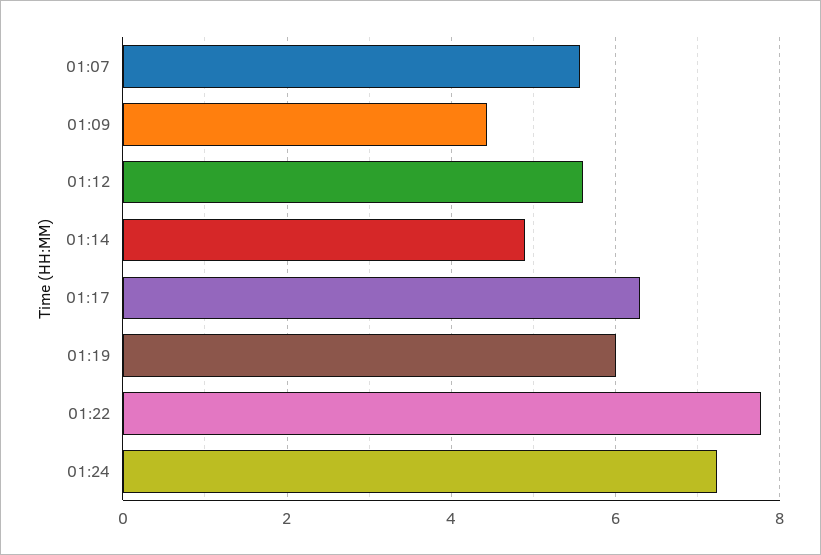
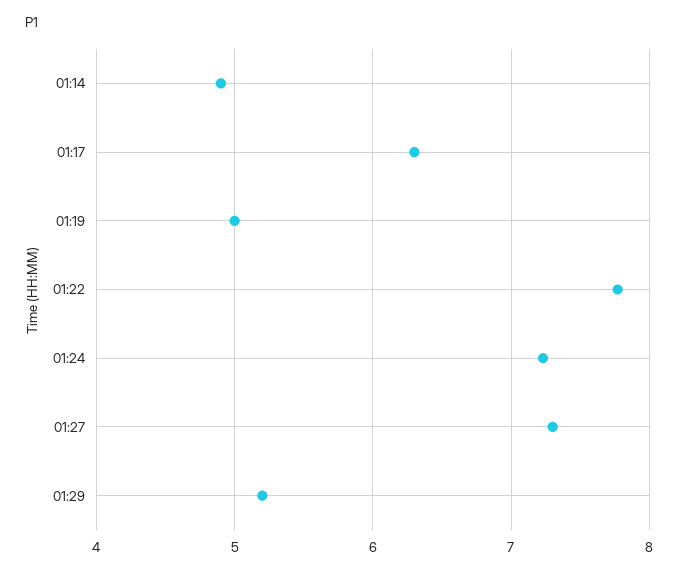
01:07: 5.6 -> none
01:09: 4.4 -> none
01:12: 5.6 -> none
01:19: 6 -> 5
01:27: none -> 7.3
01:29: none -> 5.2

